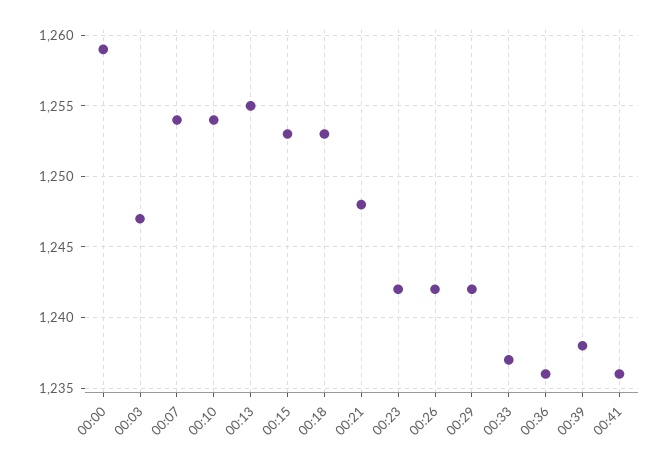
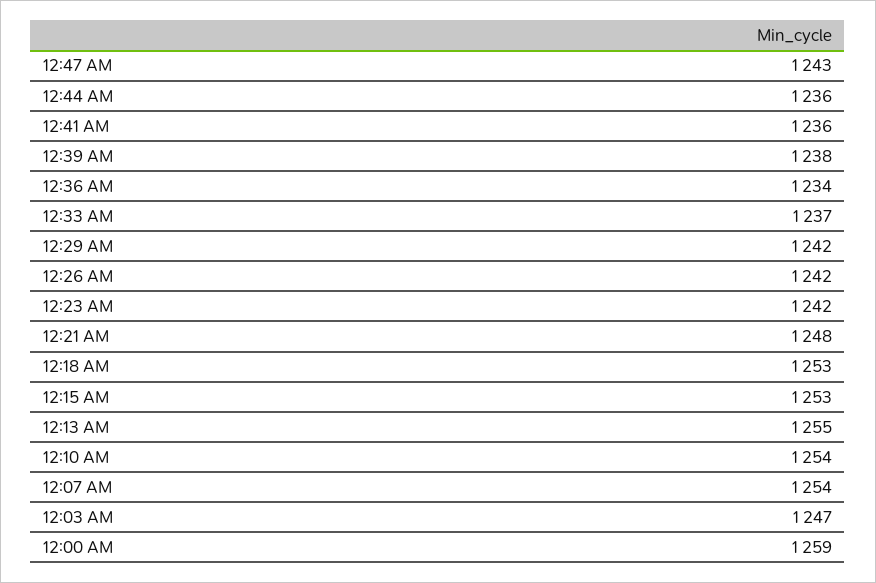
00:36: 1236 -> 1234
12:47 AM: none -> 1243
12:44 AM: none -> 1236

